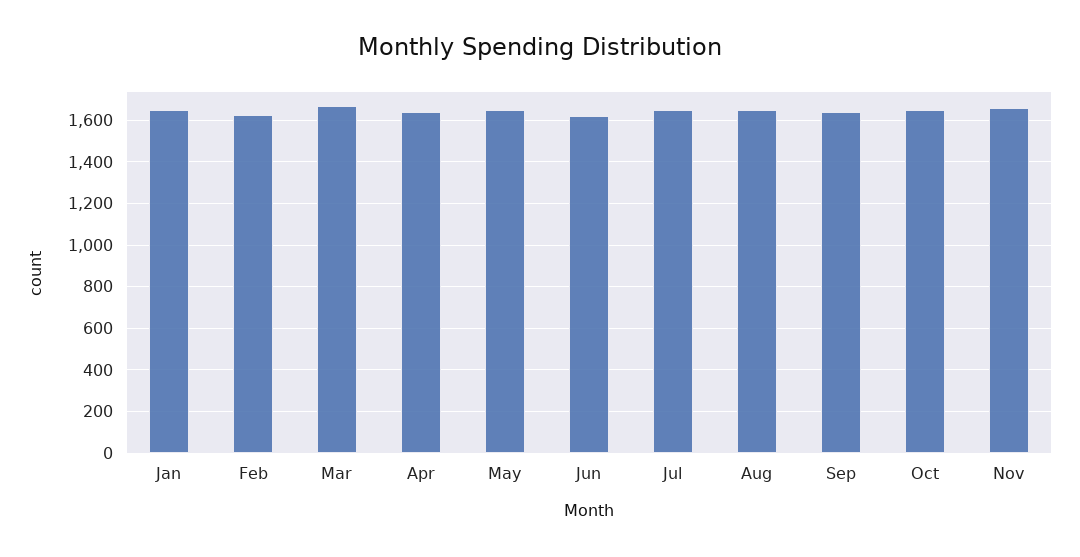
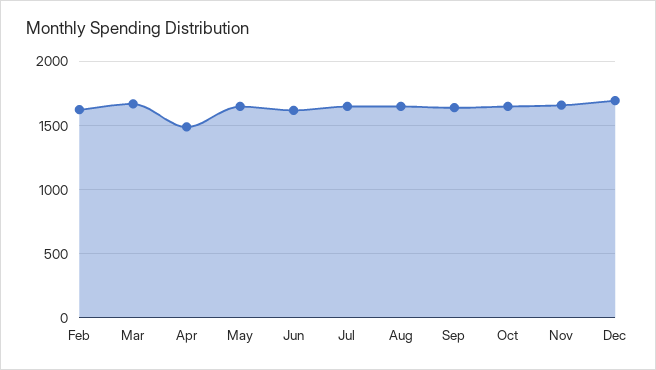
Jan: 1650 -> none
Apr: 1650 -> 1500
Dec: none -> 1700

